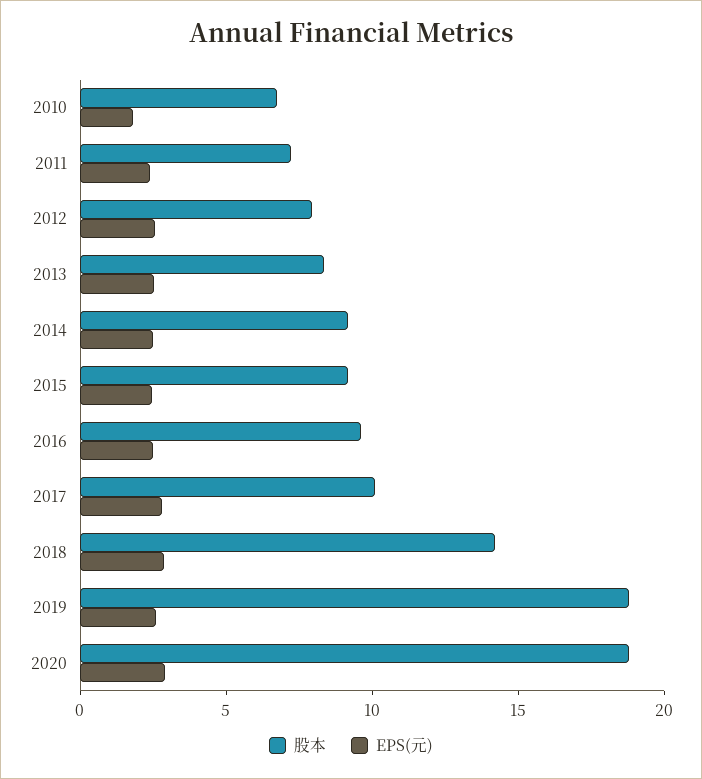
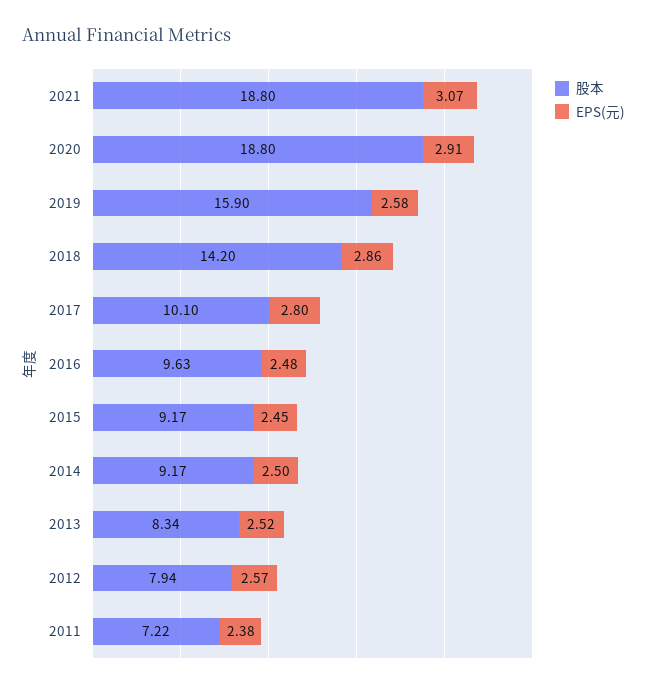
股本, 2010: 7 -> none
EPS(元), 2010: 2 -> none
股本, 2019: 19 -> 15.9
股本, 2021: none -> 18.8
EPS(元), 2021: none -> 3.07

